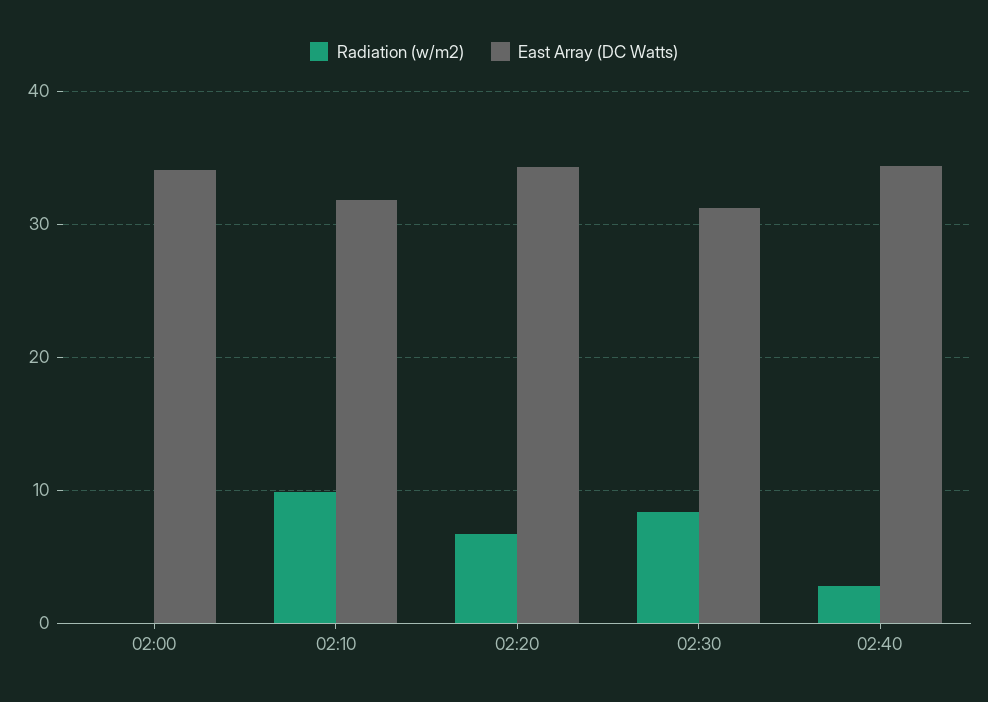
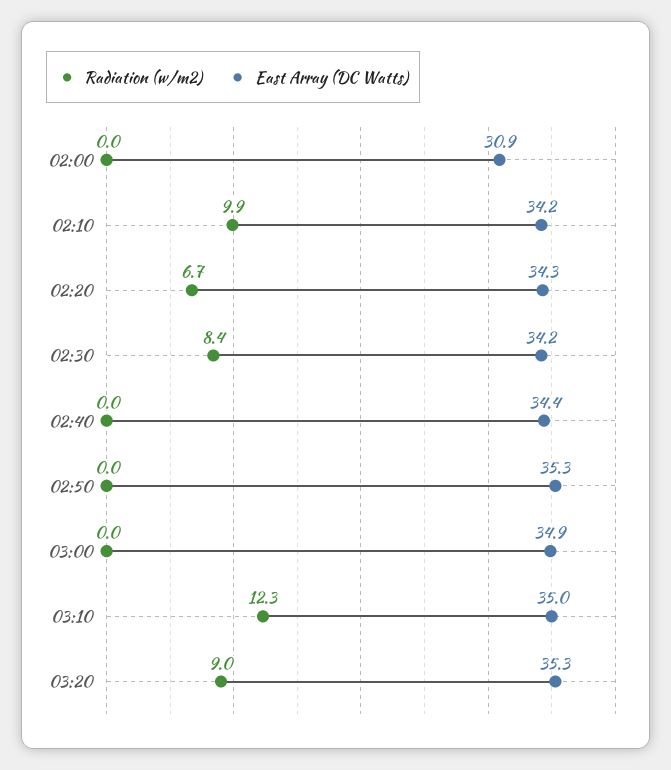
East Array (DC Watts), 02:00: 34 -> 30.9
East Array (DC Watts), 02:10: 32 -> 34.2
East Array (DC Watts), 02:30: 31 -> 34.2
Radiation (w/m2), 02:40: 3 -> 0
Radiation (w/m2), 02:50: none -> 0
East Array (DC Watts), 02:50: none -> 35.3
Radiation (w/m2), 03:00: none -> 0
East Array (DC Watts), 03:00: none -> 34.9
Radiation (w/m2), 03:10: none -> 12.3
East Array (DC Watts), 03:10: none -> 35
Radiation (w/m2), 03:20: none -> 9
East Array (DC Watts), 03:20: none -> 35.3

